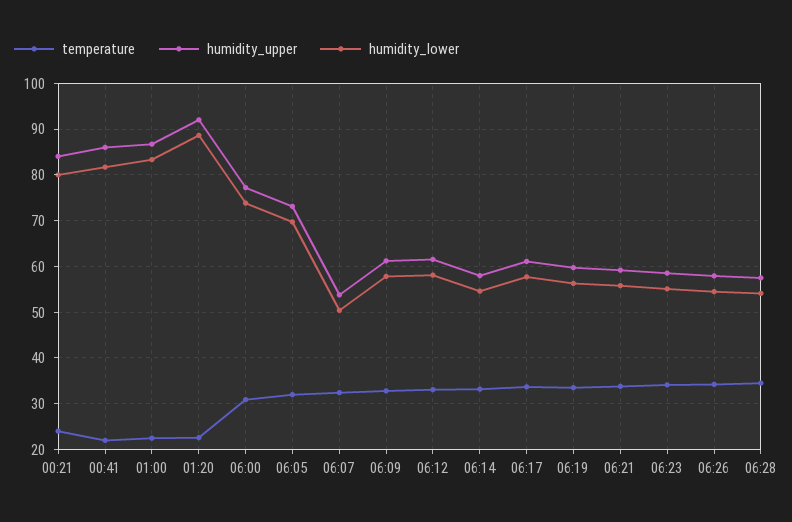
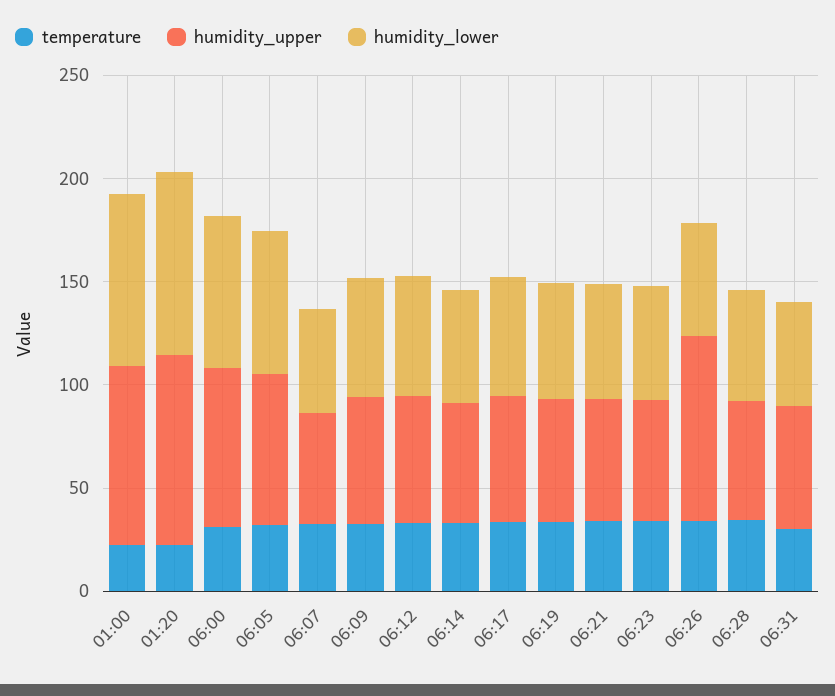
temperature, 00:21: 24 -> none
humidity_upper, 00:21: 84 -> none
humidity_lower, 00:21: 80 -> none
temperature, 00:41: 22 -> none
humidity_upper, 00:41: 86 -> none
humidity_lower, 00:41: 82 -> none
humidity_upper, 06:26: 58 -> 90
temperature, 06:31: none -> 30
humidity_upper, 06:31: none -> 60
humidity_lower, 06:31: none -> 50

